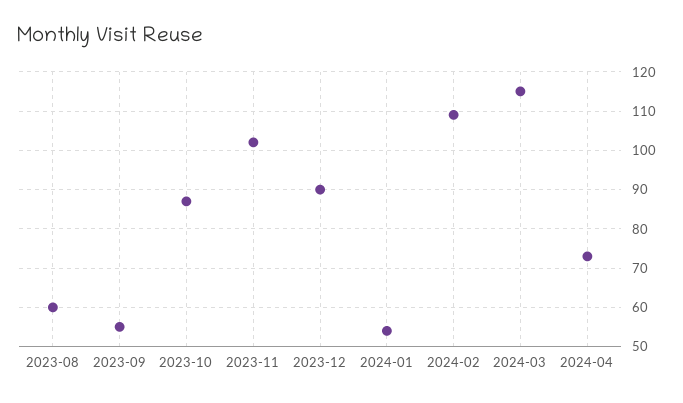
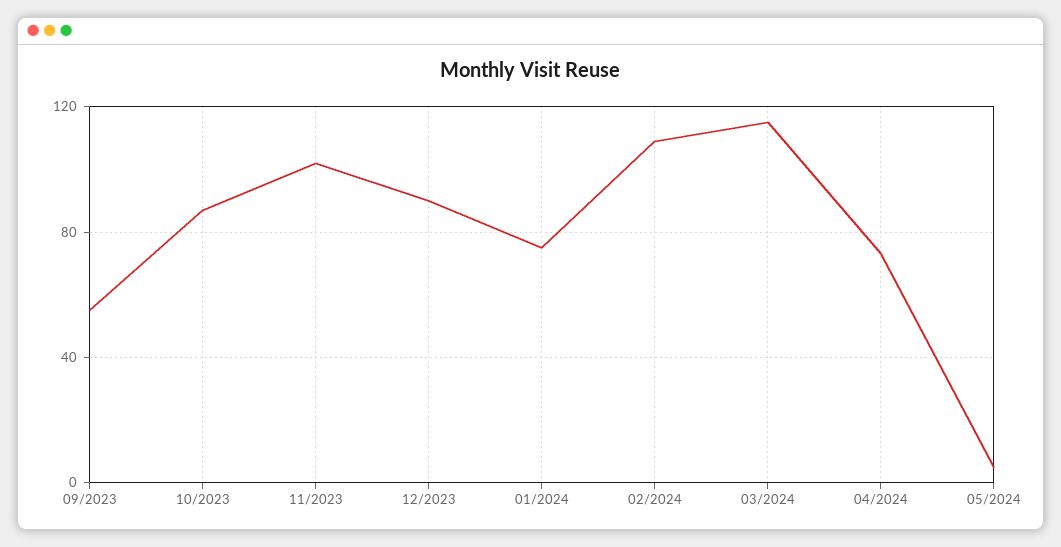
2023-08: 60 -> none
2024-01: 55 -> 75
05/2024: none -> 5

